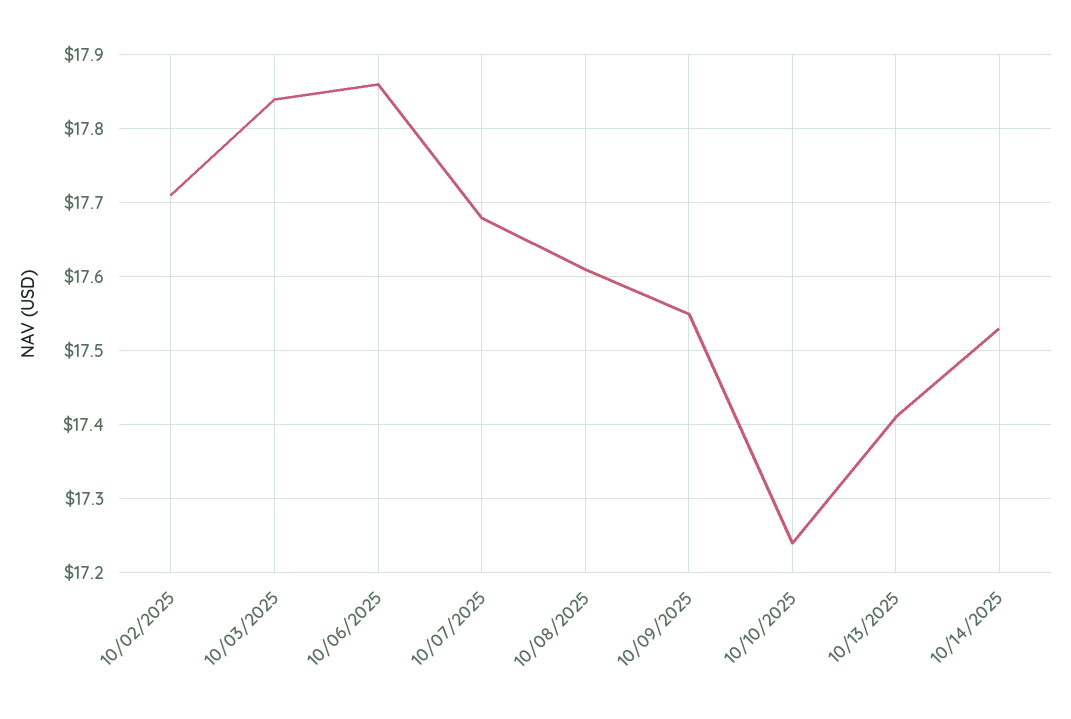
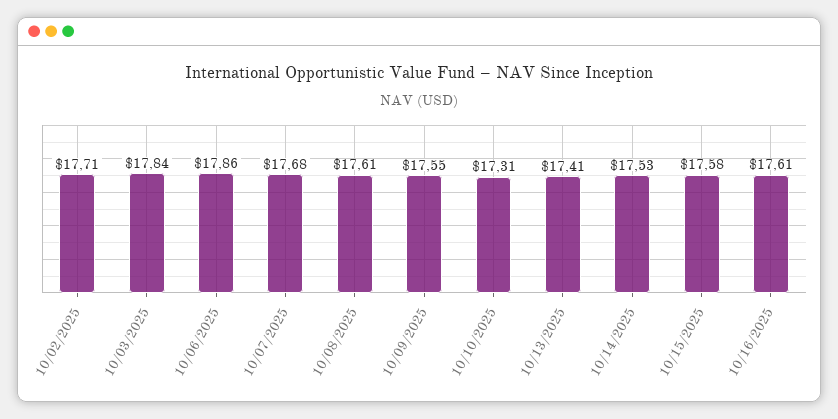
10/10/2025: 17.24 -> 17.31
10/15/2025: none -> 17.58
10/16/2025: none -> 17.61

